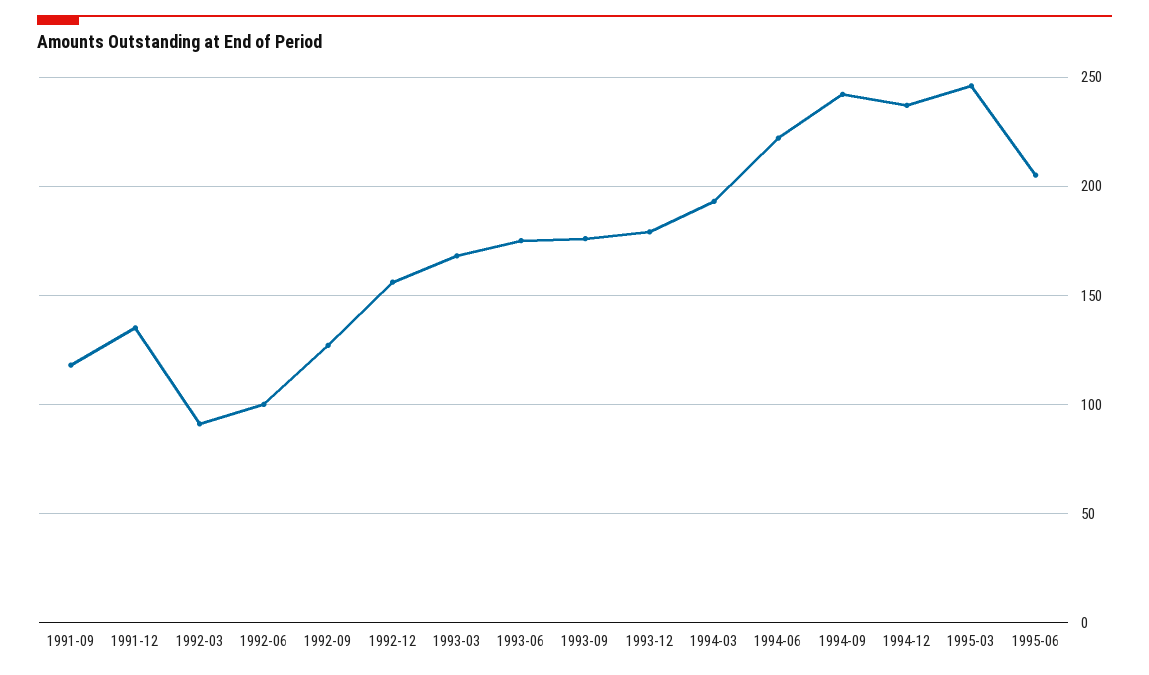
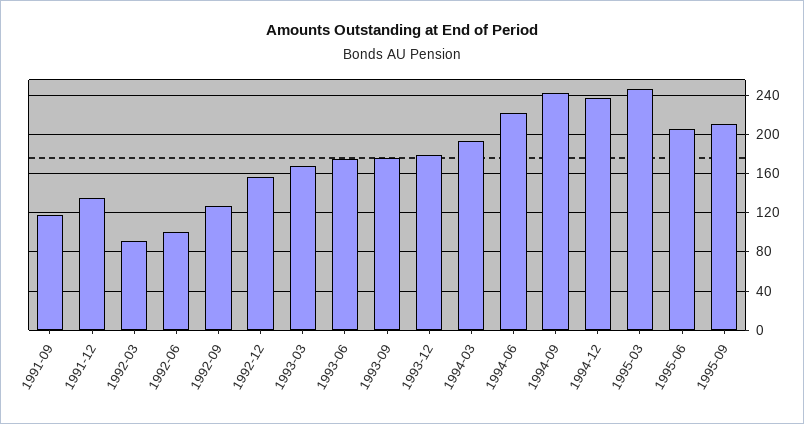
1995-09: none -> 210

